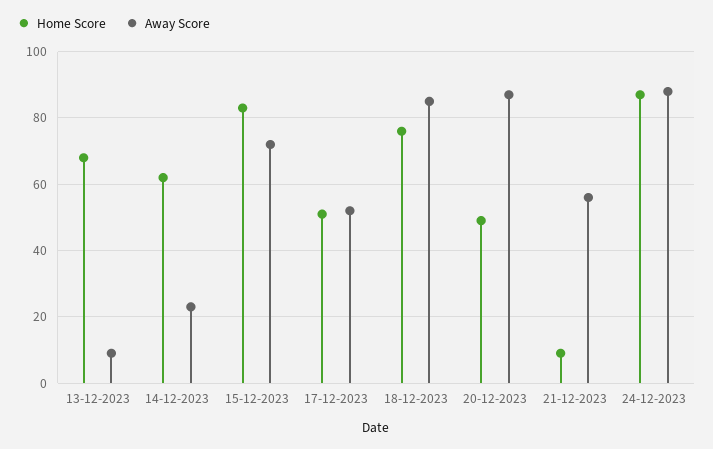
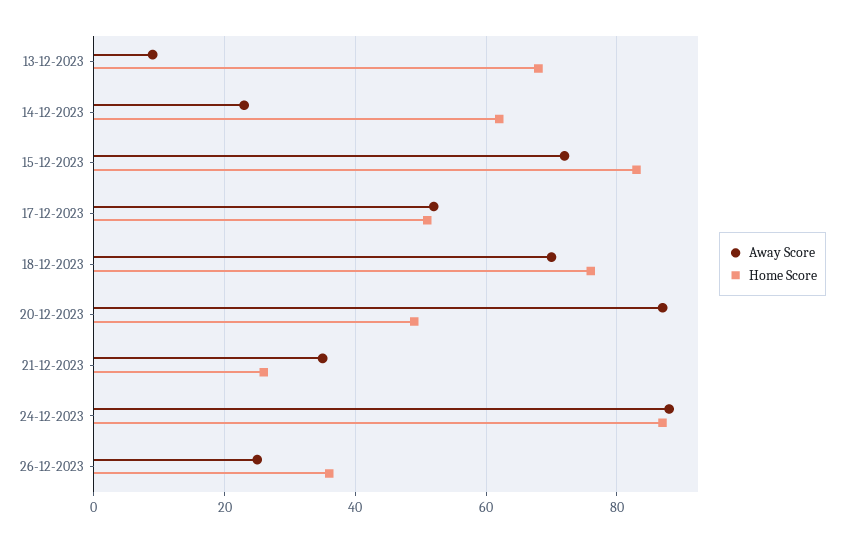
Away Score, 18-12-2023: 85 -> 70
Home Score, 21-12-2023: 10 -> 25
Away Score, 21-12-2023: 55 -> 35
Away Score, 26-12-2023: none -> 25
Home Score, 26-12-2023: none -> 35

